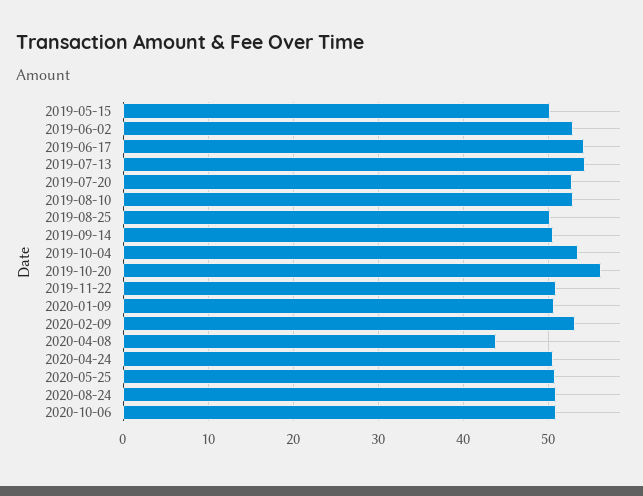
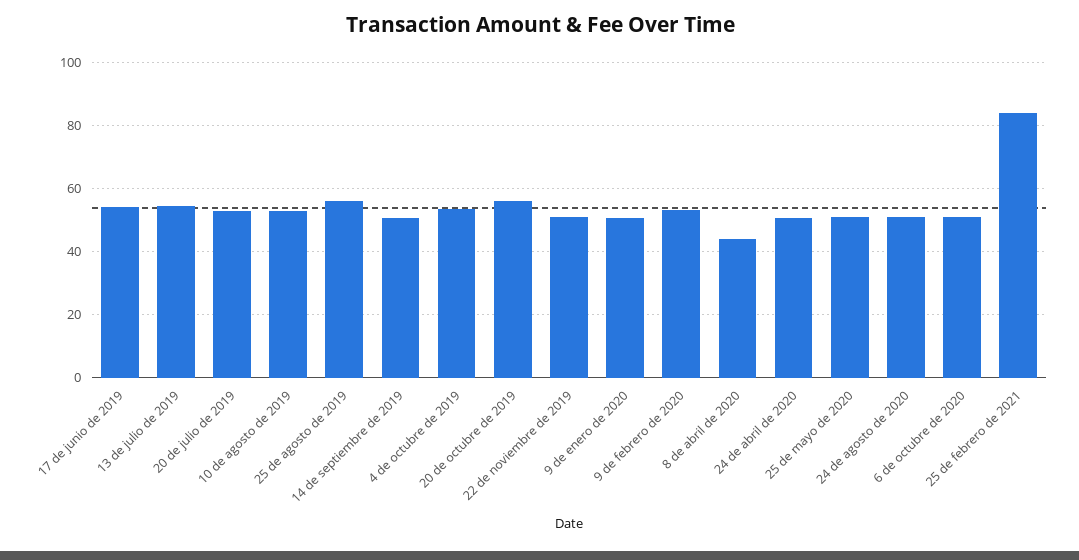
2019-05-15: 50 -> none
2019-06-02: 53 -> none
2019-08-25: 50 -> 56
25 de febrero de 2021: none -> 84

